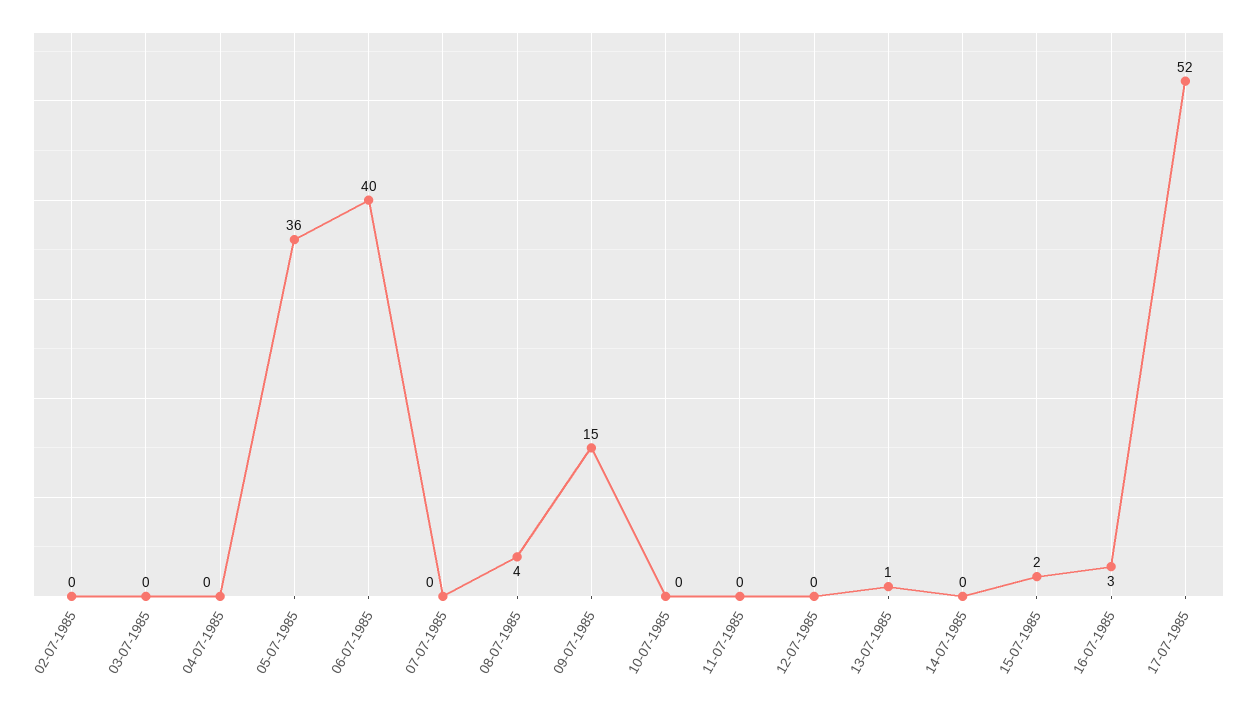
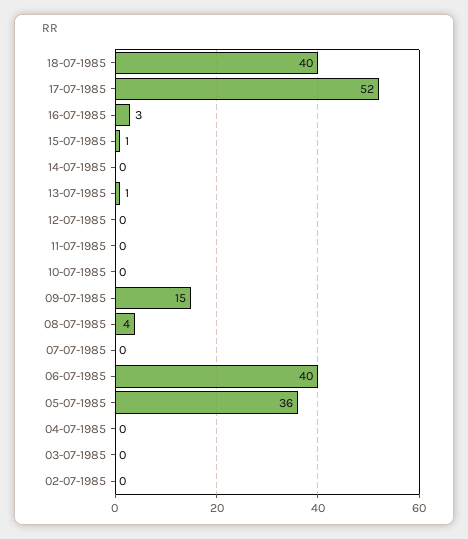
15-07-1985: 2 -> 1
18-07-1985: none -> 40

